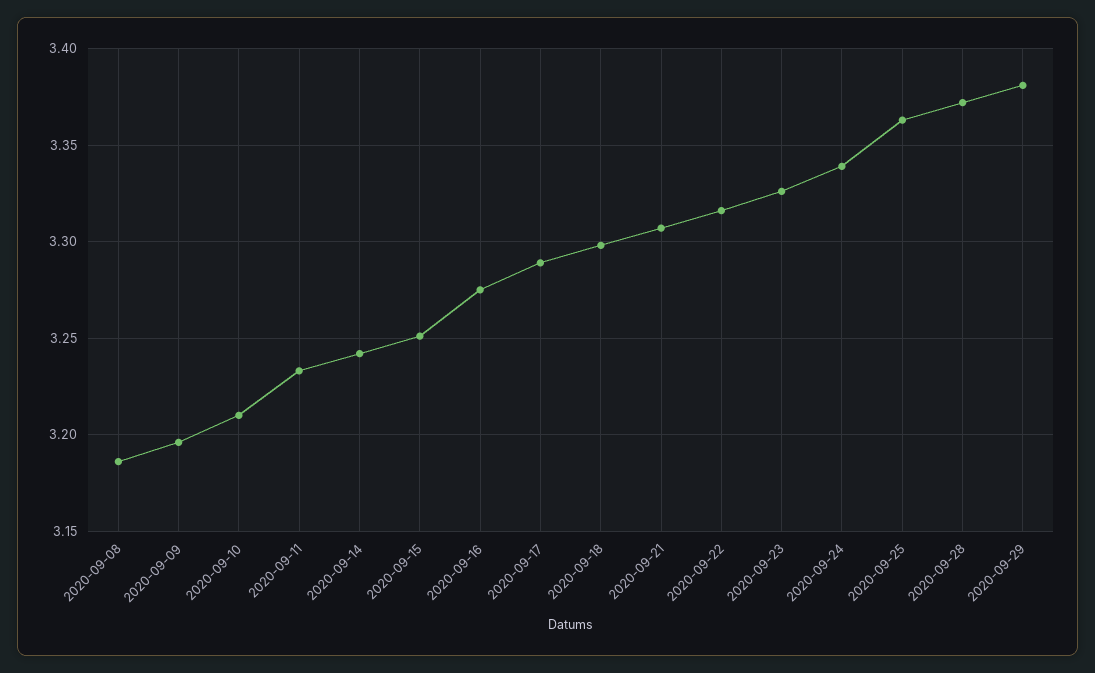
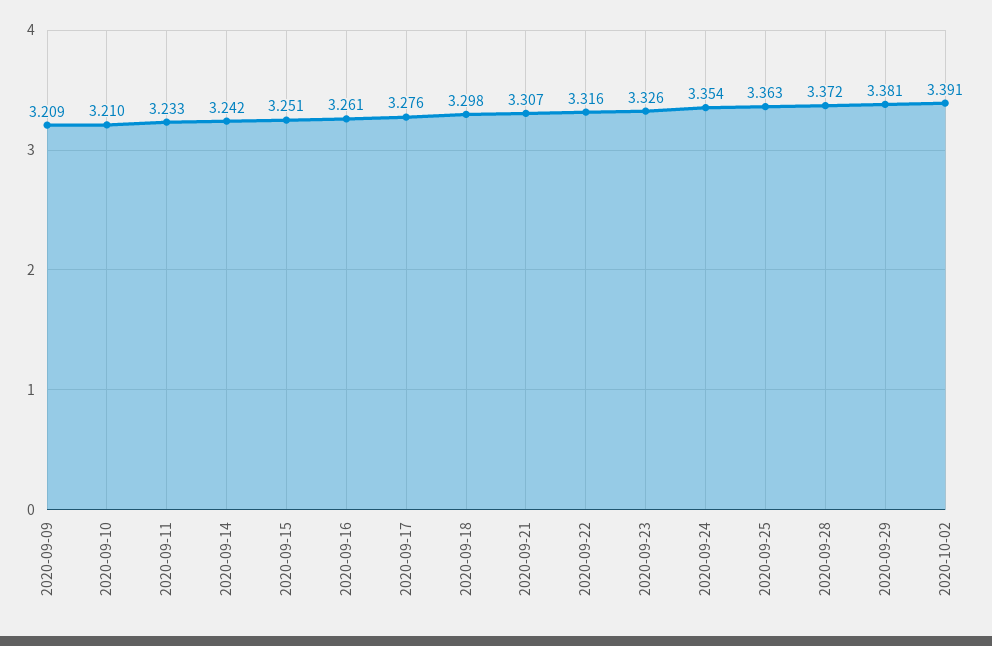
2020-09-08: 3.185 -> none
2020-09-09: 3.195 -> 3.209
2020-09-16: 3.275 -> 3.261
2020-09-17: 3.29 -> 3.276
2020-09-24: 3.34 -> 3.354
2020-10-02: none -> 3.391

